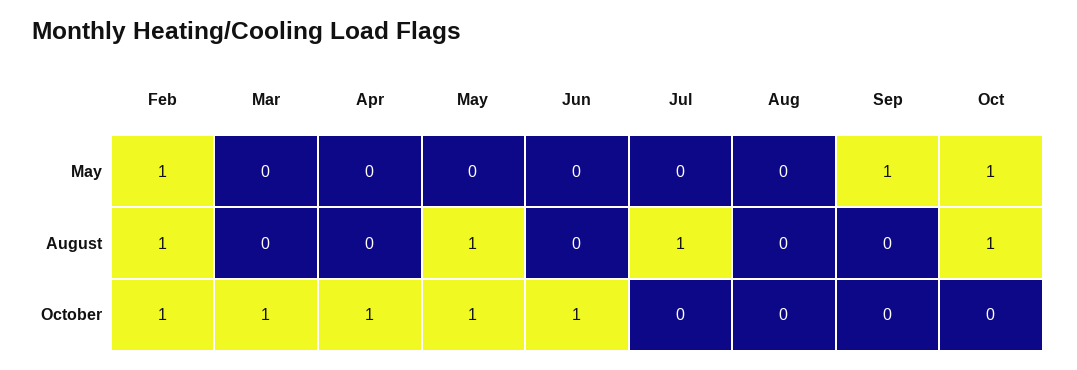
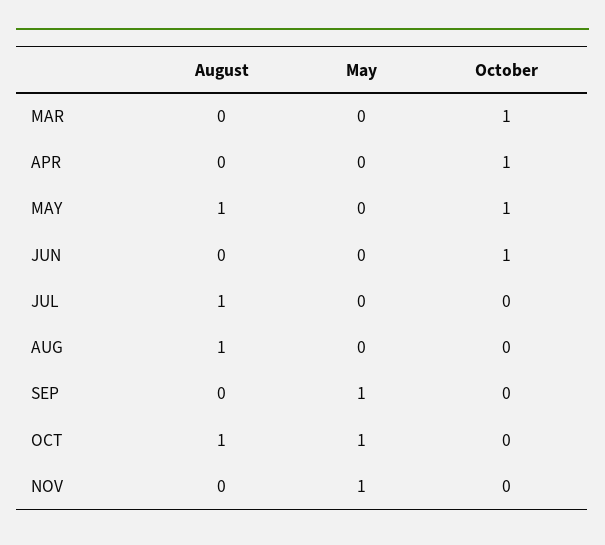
Feb, May: 1 -> none
Feb, August: 1 -> none
Aug, August: 0 -> 1
Feb, October: 1 -> none
NOV, August: none -> 0
NOV, May: none -> 1
NOV, October: none -> 0

